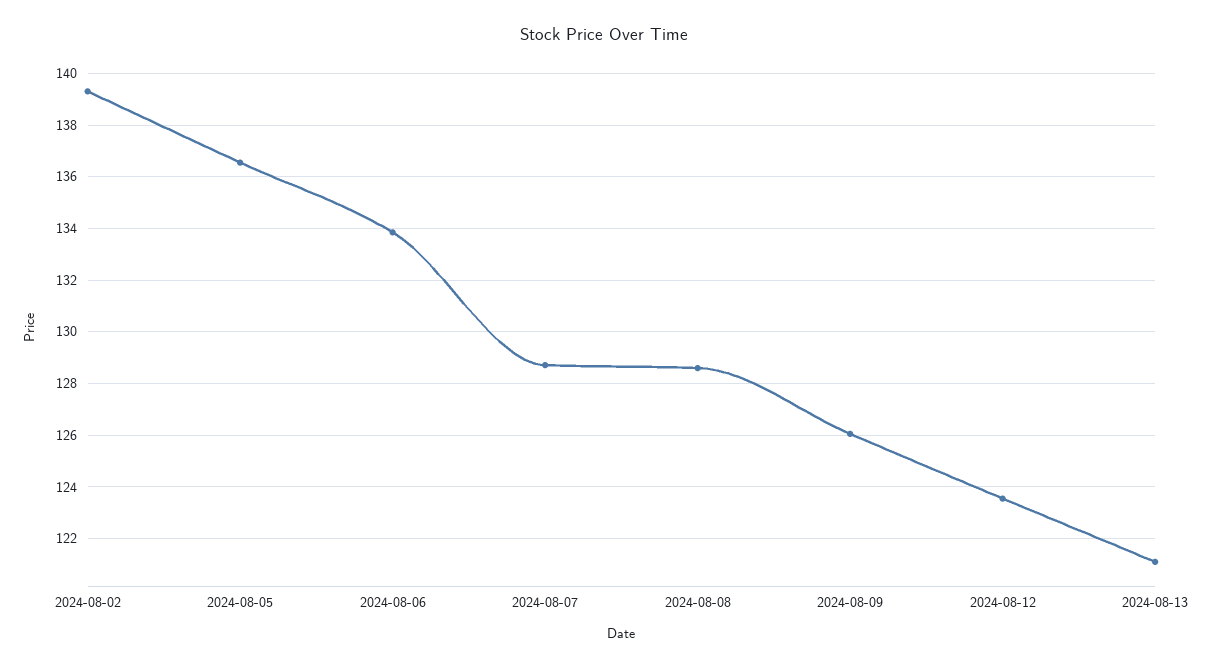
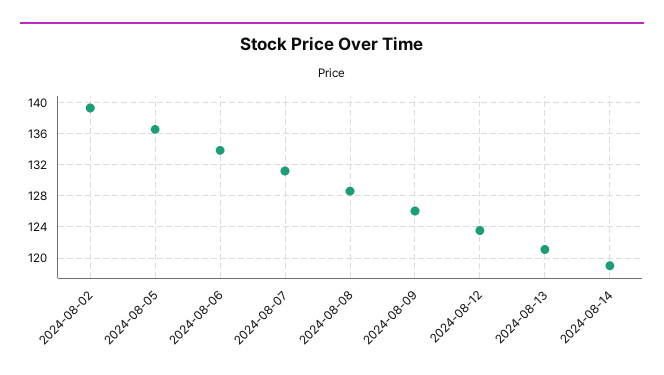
2024-08-07: 128.75 -> 131
2024-08-14: none -> 119

